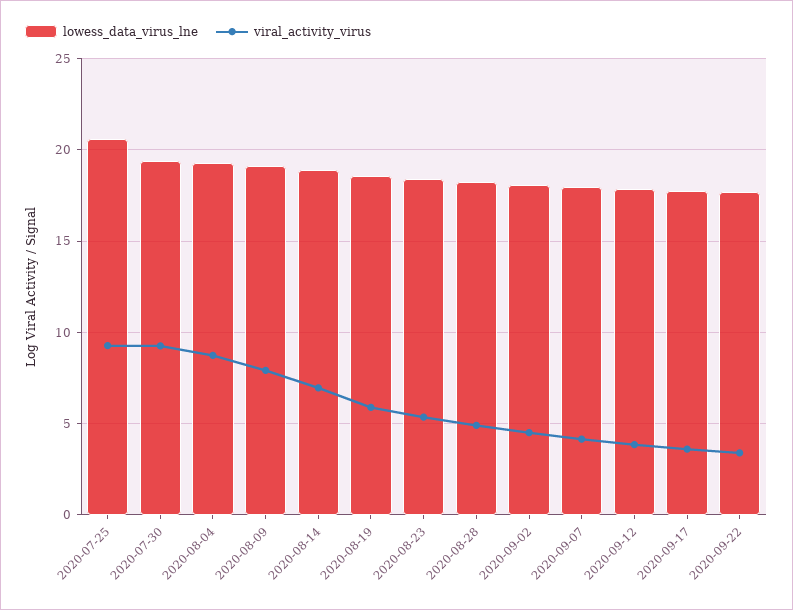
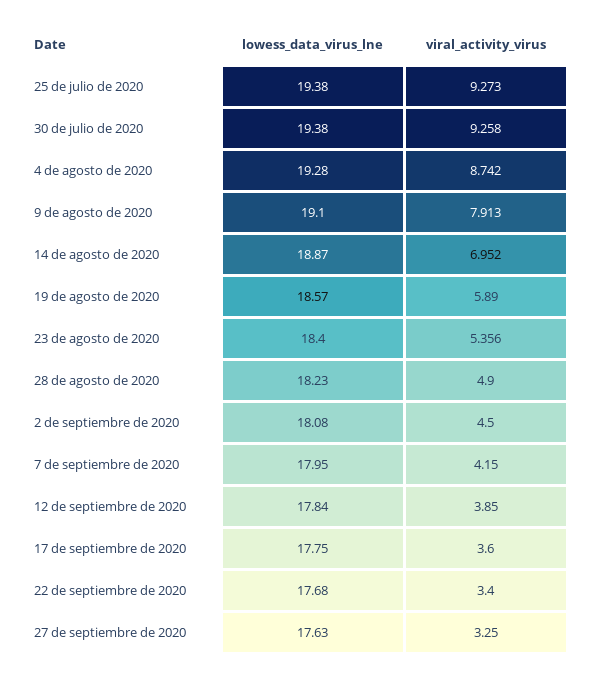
lowess_data_virus_lne, 2020-07-25: 20.5 -> 19.38
lowess_data_virus_lne, 27 de septiembre de 2020: none -> 17.63
viral_activity_virus, 27 de septiembre de 2020: none -> 3.25

